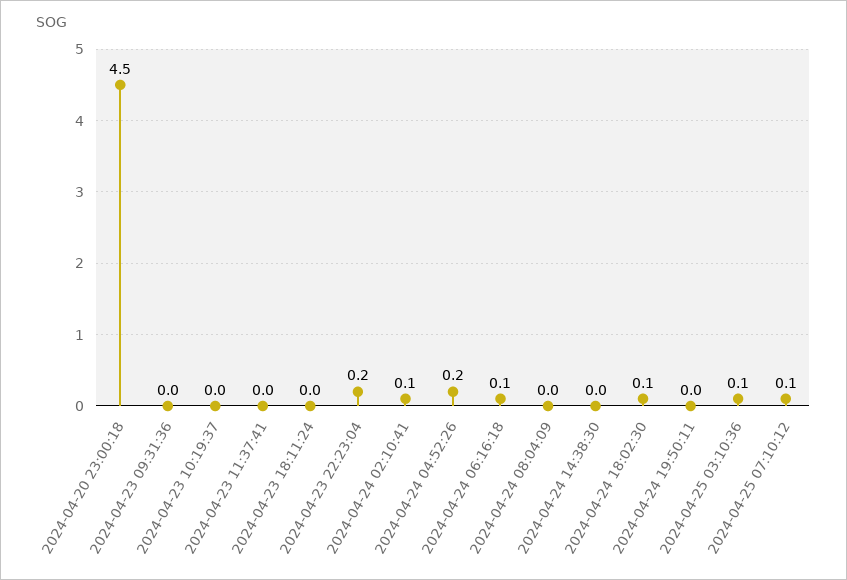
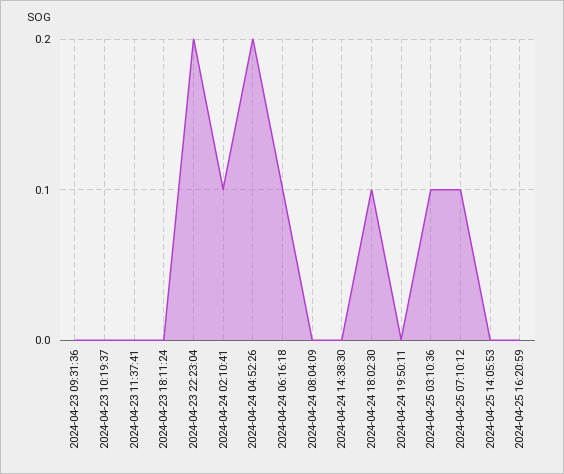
2024-04-20 23:00:18: 4.5 -> none
2024-04-25 14:05:53: none -> 0
2024-04-25 16:20:59: none -> 0

